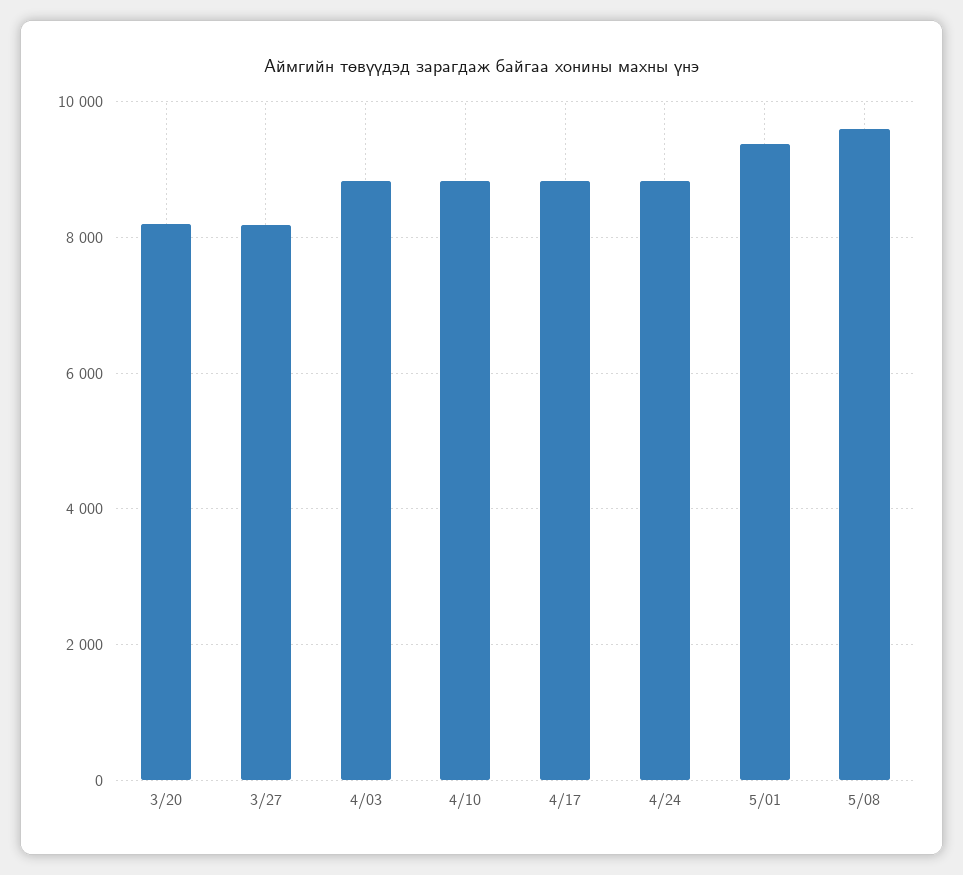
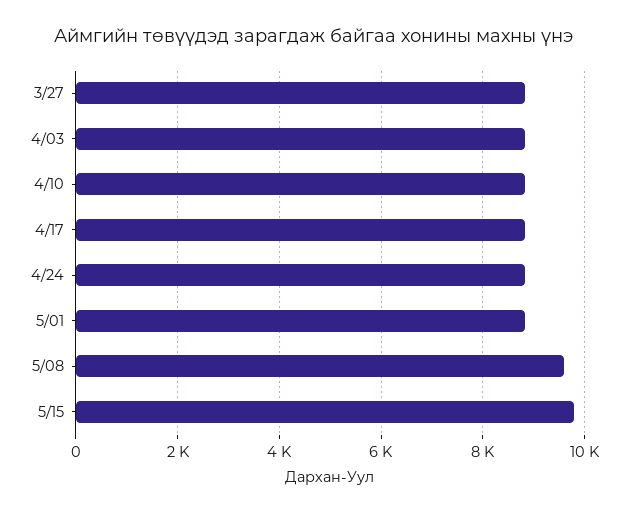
3/20: 8200 -> none
3/27: 8200 -> 8800
5/01: 9400 -> 8800
5/15: none -> 9800

